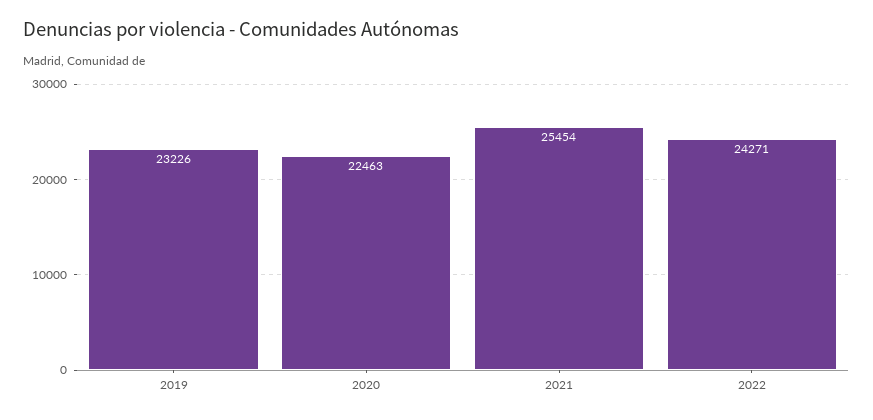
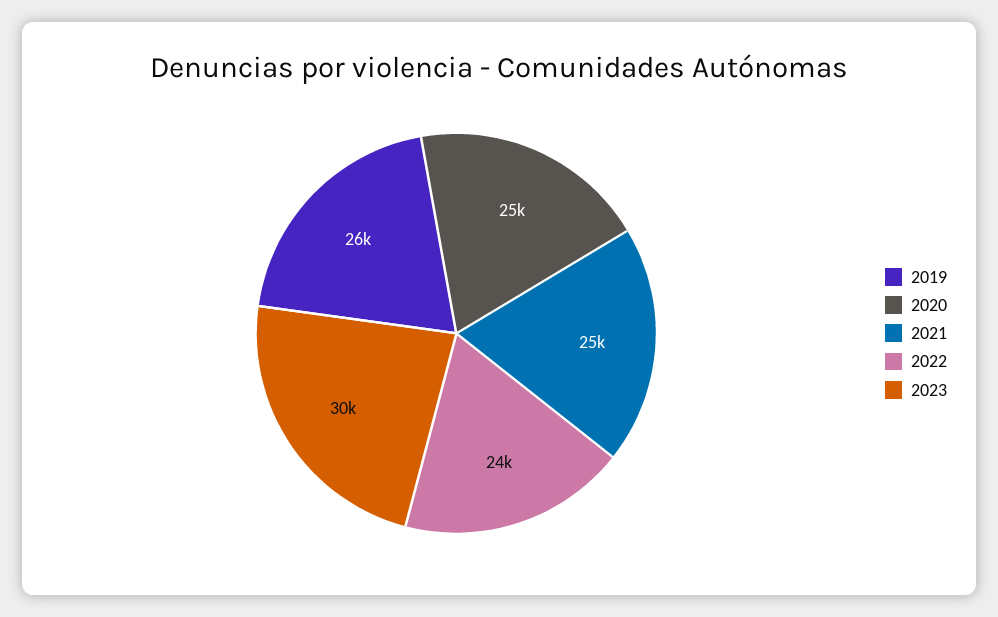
2019: 23226 -> 26000
2020: 22463 -> 25000
2023: none -> 30000

